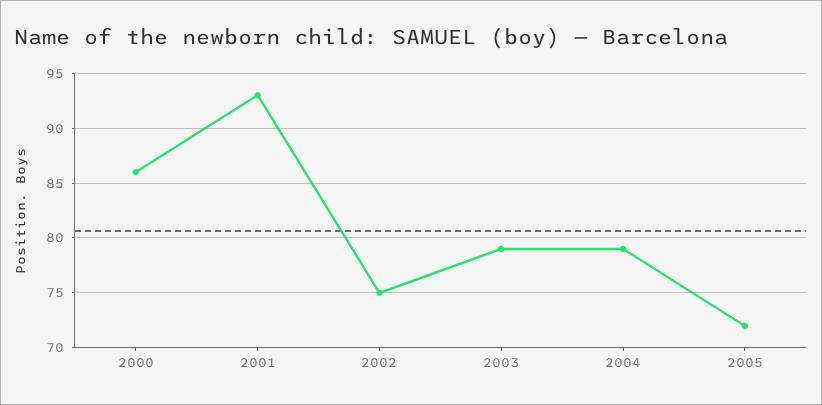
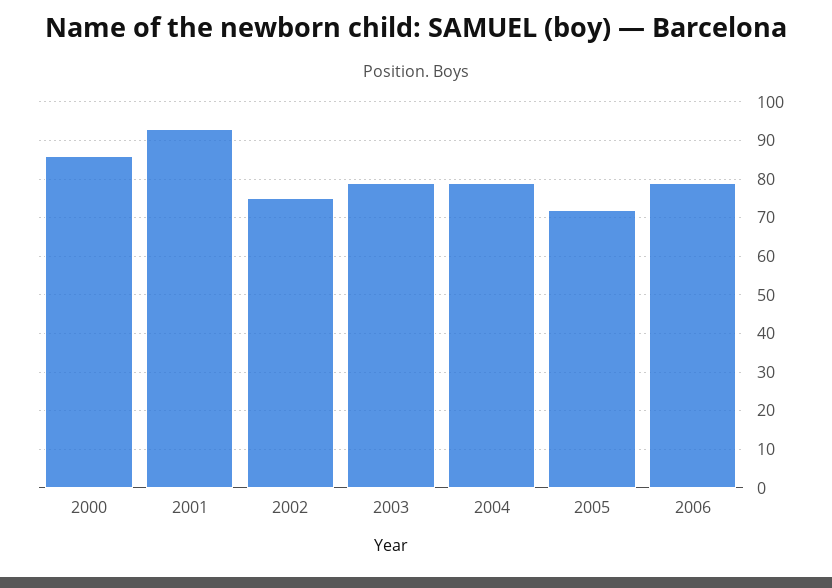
2006: none -> 80

